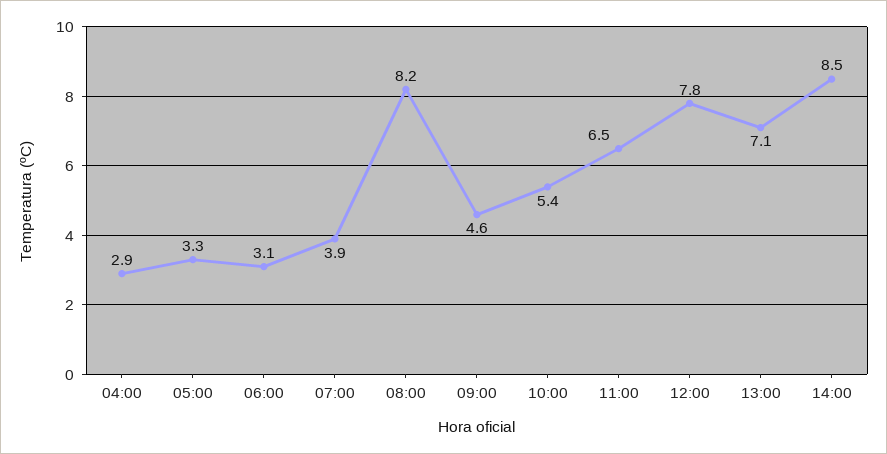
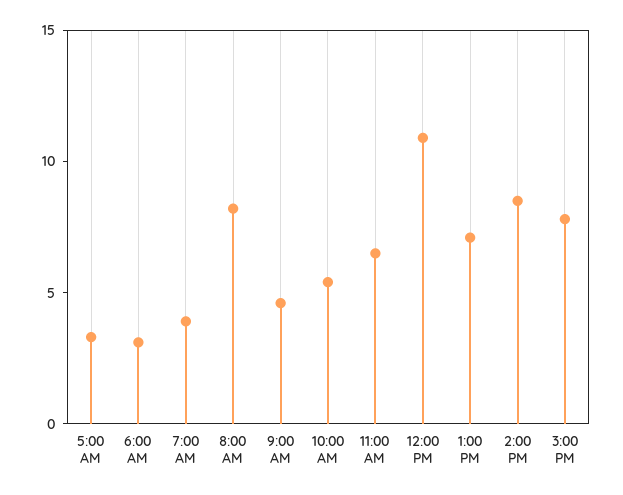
04:00: 2.9 -> none
12:00: 7.8 -> 11
3:00 PM: none -> 8

